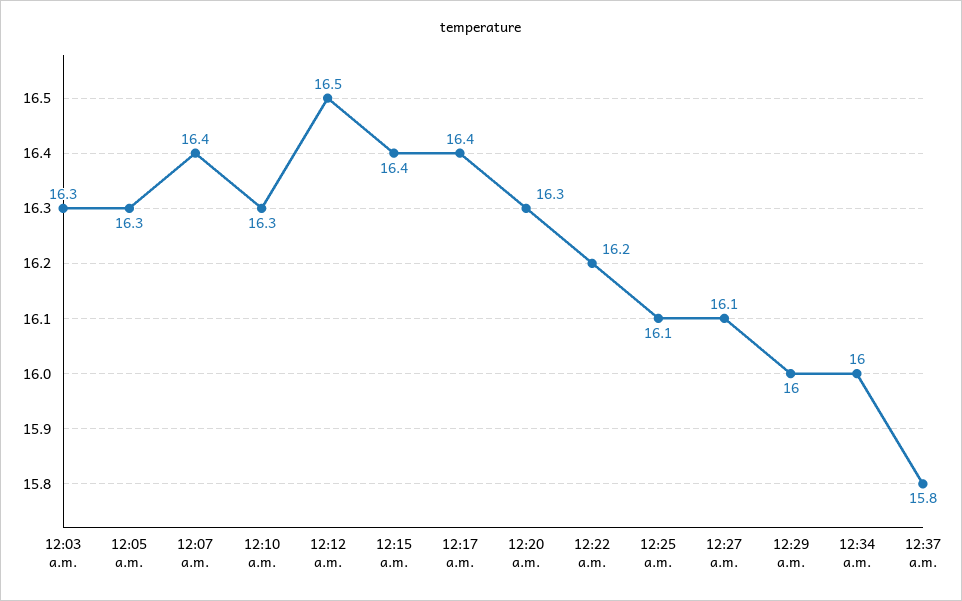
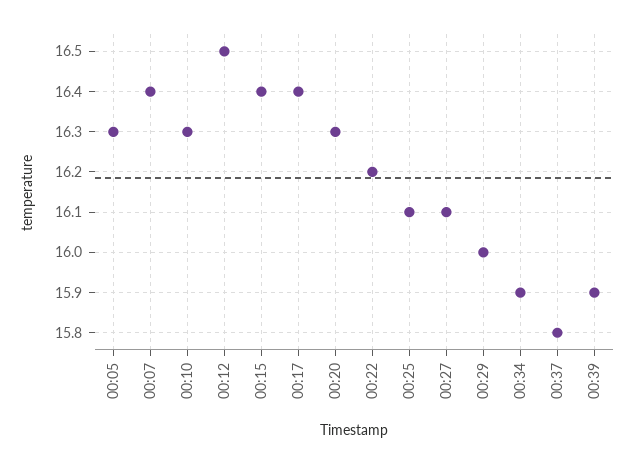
12:03 a.m.: 16.3 -> none
12:34 a.m.: 16 -> 15.9
00:39: none -> 15.9

